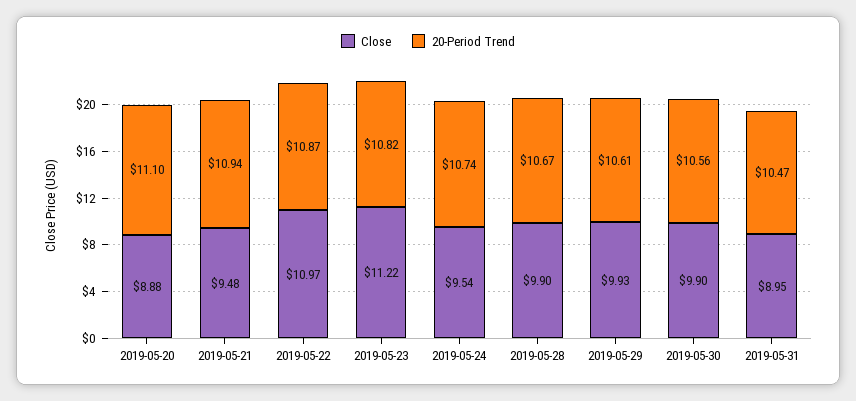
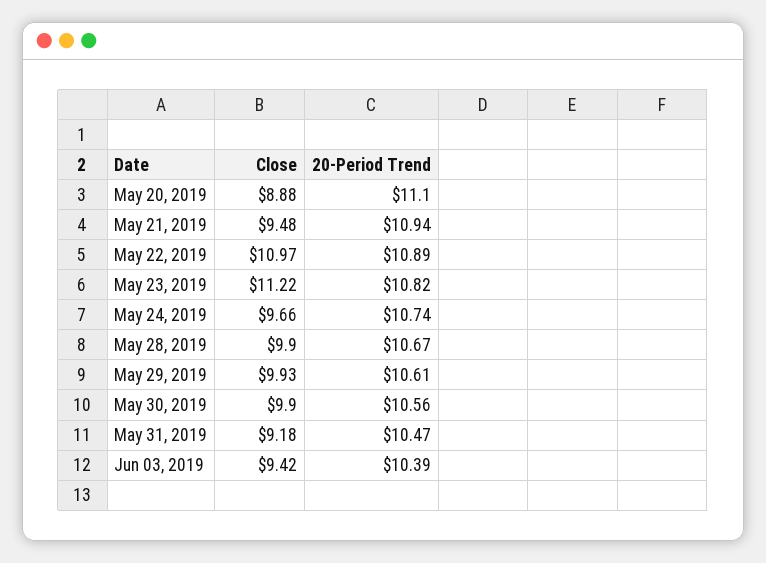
20-Period Trend, 2019-05-22: 10.87 -> 10.89
Close, 2019-05-24: 9.54 -> 9.66
Close, 2019-05-31: 8.95 -> 9.18
Close, Jun 03, 2019: none -> 9.42
20-Period Trend, Jun 03, 2019: none -> 10.39

